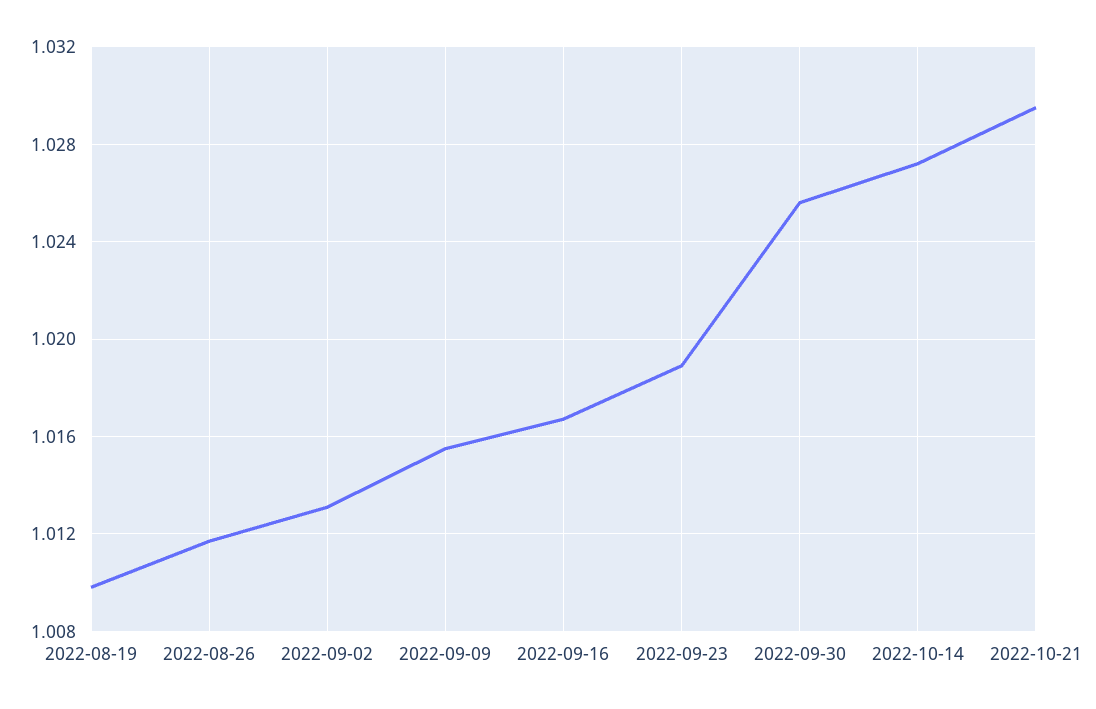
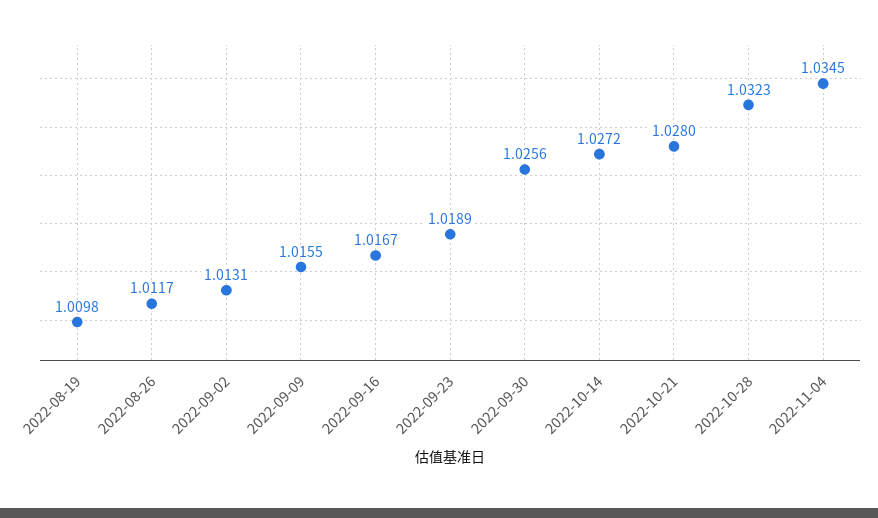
2022-10-21: 1.0295 -> 1.028
2022-10-28: none -> 1.0323
2022-11-04: none -> 1.0345

